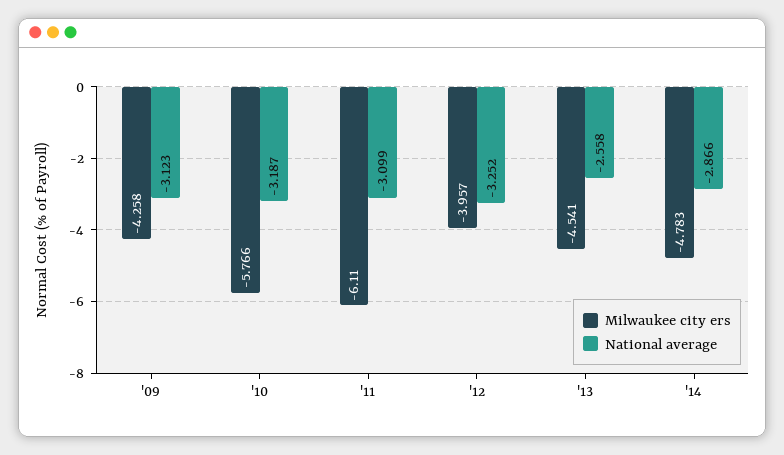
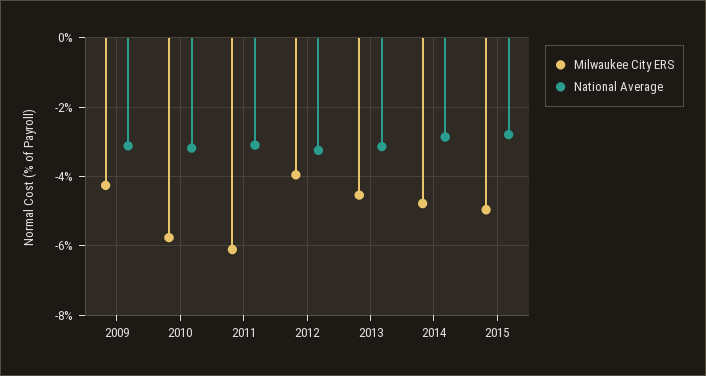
National average, '13: -2.558 -> -3.2
Milwaukee city ers, 2015: none -> -5
National average, 2015: none -> -2.8

